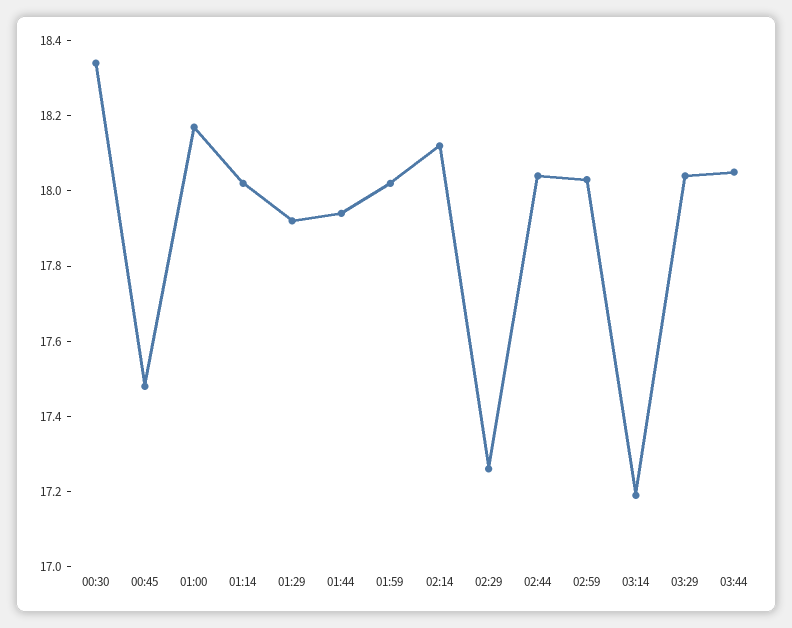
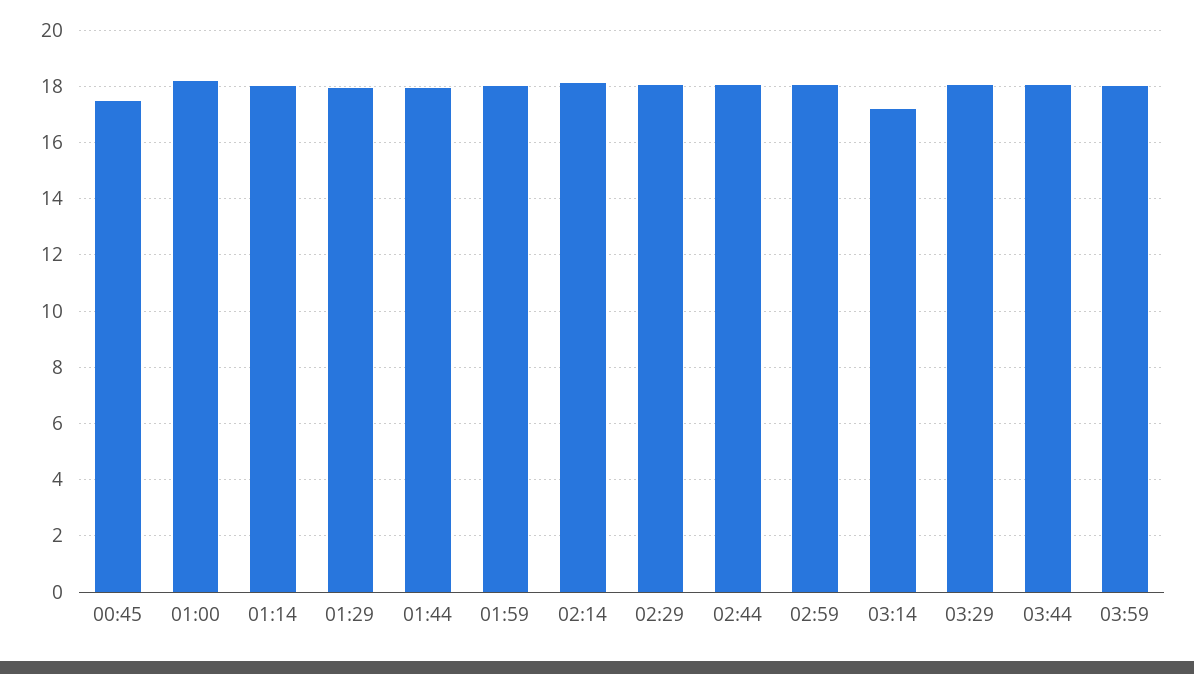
00:30: 18.35 -> none
02:29: 17.25 -> 18
03:59: none -> 18

